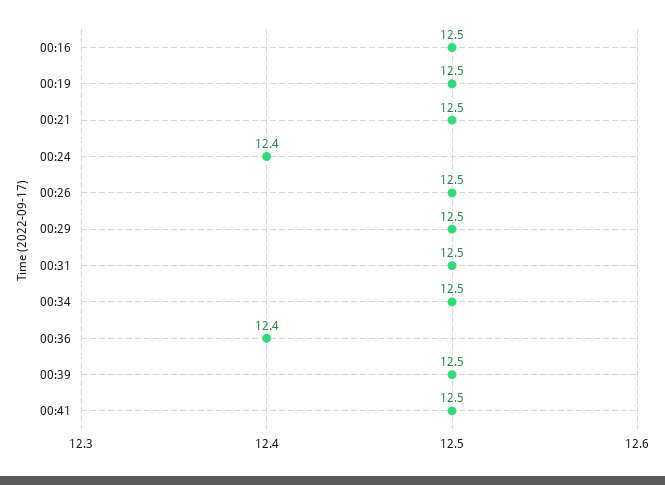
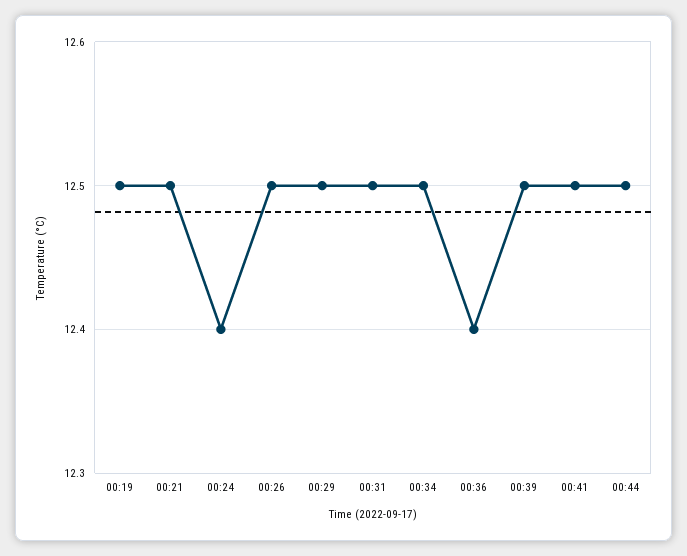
00:16: 12.5 -> none
00:44: none -> 12.5

